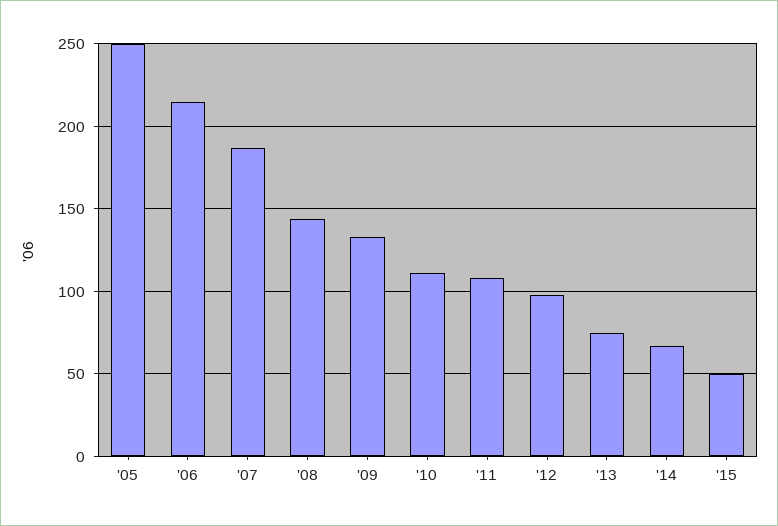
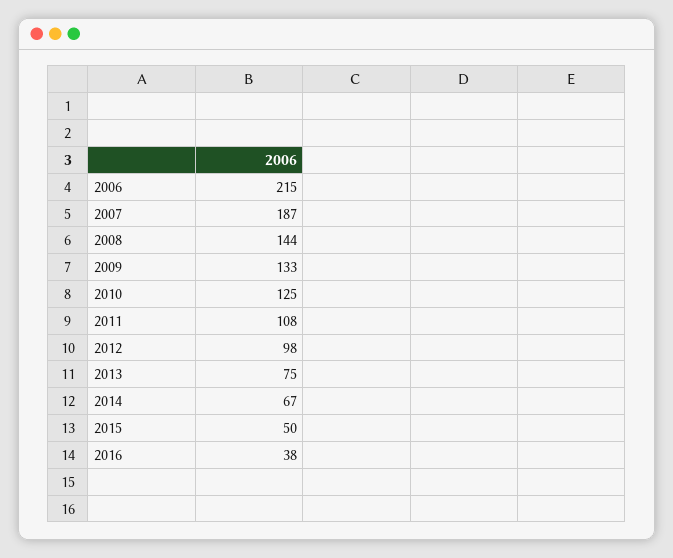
'05: 250 -> none
'10: 110 -> 125
2016: none -> 38

